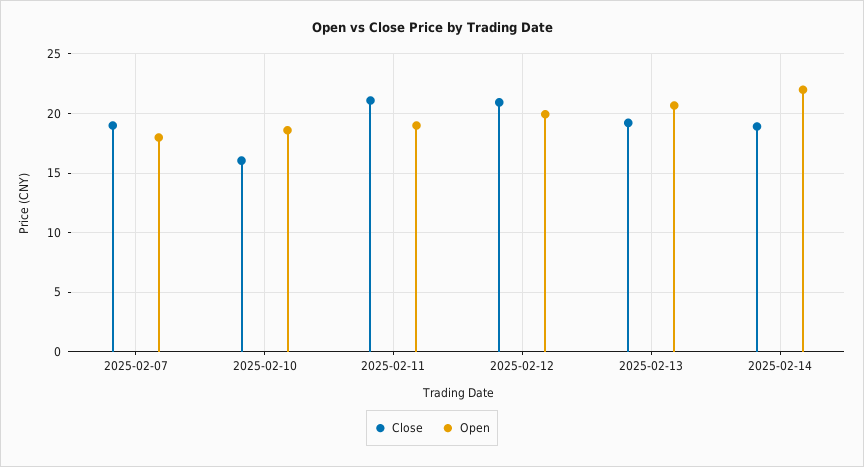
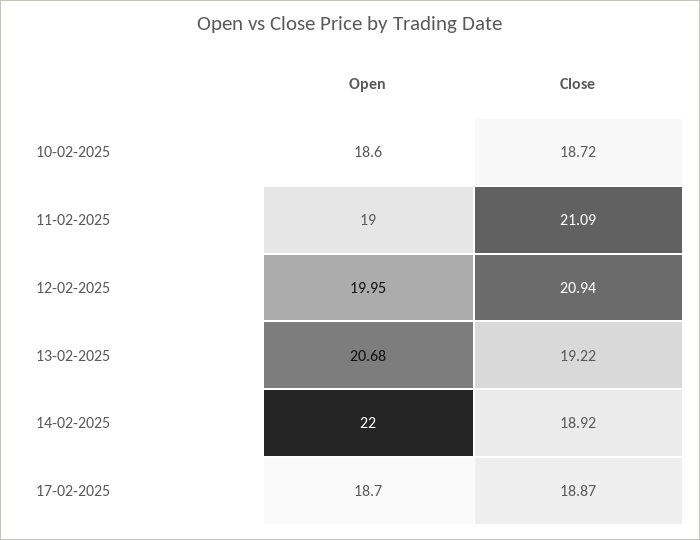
Close, 2025-02-07: 19 -> none
Open, 2025-02-07: 18 -> none
Close, 2025-02-10: 16 -> 18.72
Open, 17-02-2025: none -> 18.7
Close, 17-02-2025: none -> 18.87

